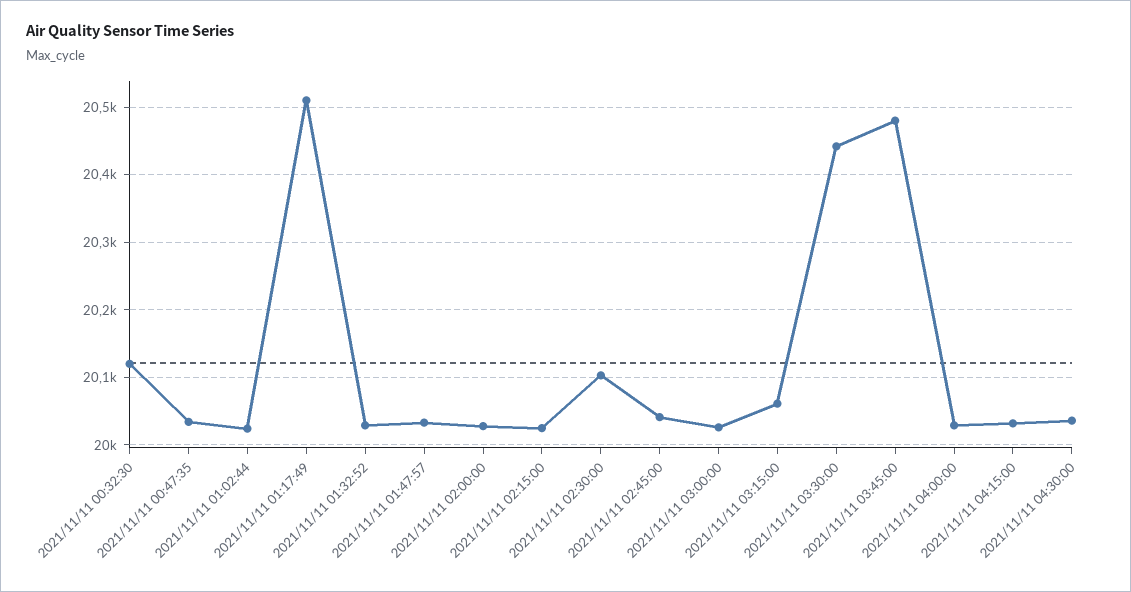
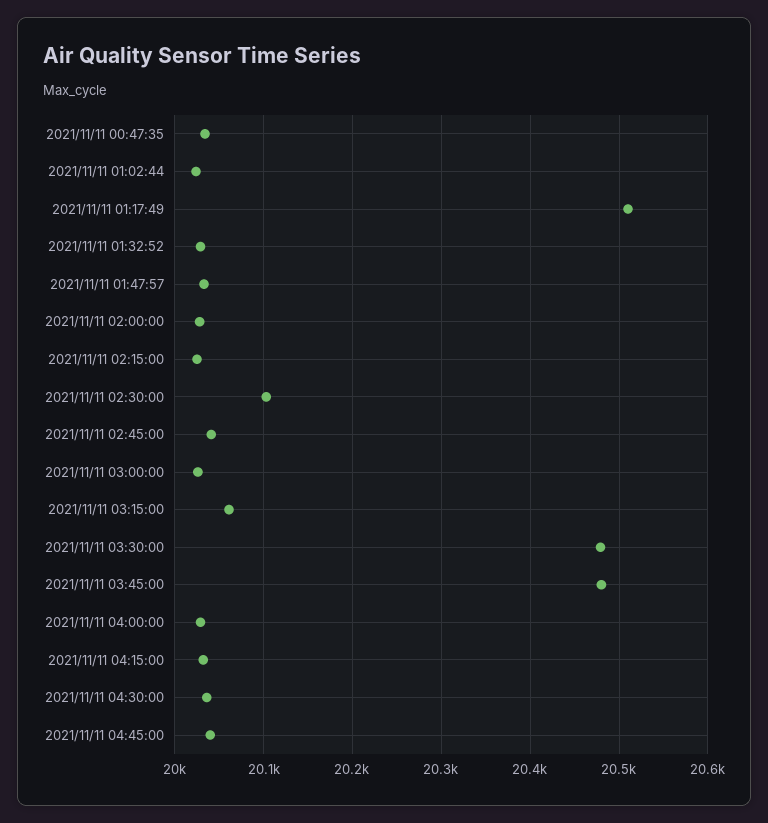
2021/11/11 00:32:30: 20120 -> none
2021/11/11 03:30:00: 20440 -> 20480
2021/11/11 04:45:00: none -> 20040

